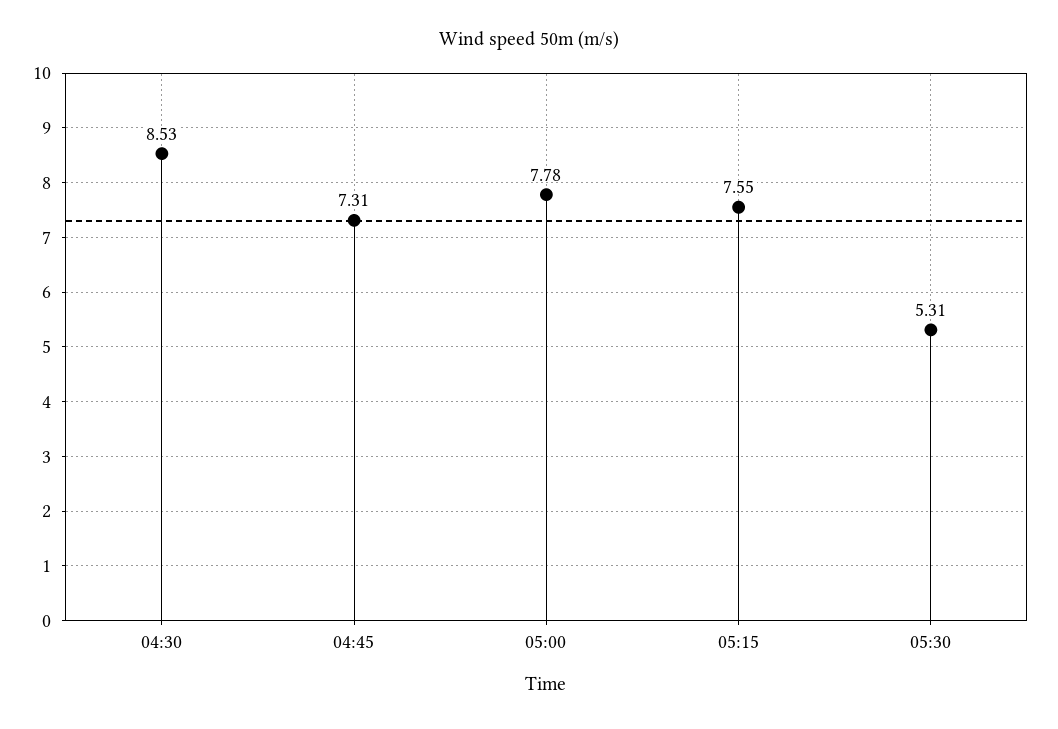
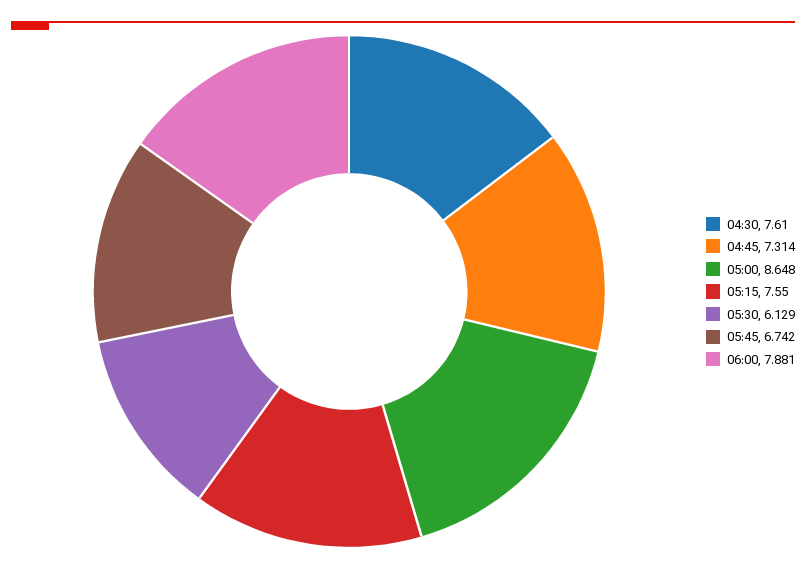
04:30: 8.53 -> 7.61
05:00: 7.78 -> 8.648
05:30: 5.31 -> 6.129
05:45: none -> 6.742
06:00: none -> 7.881

